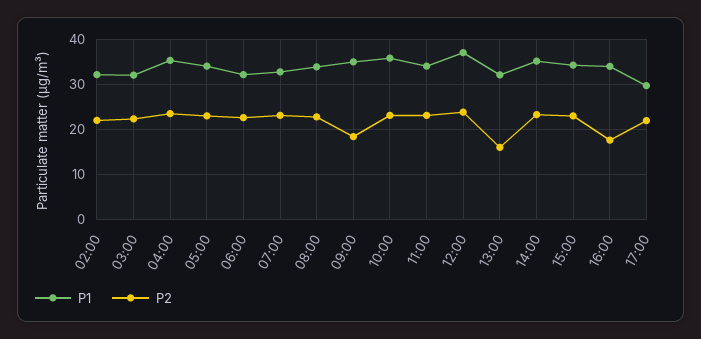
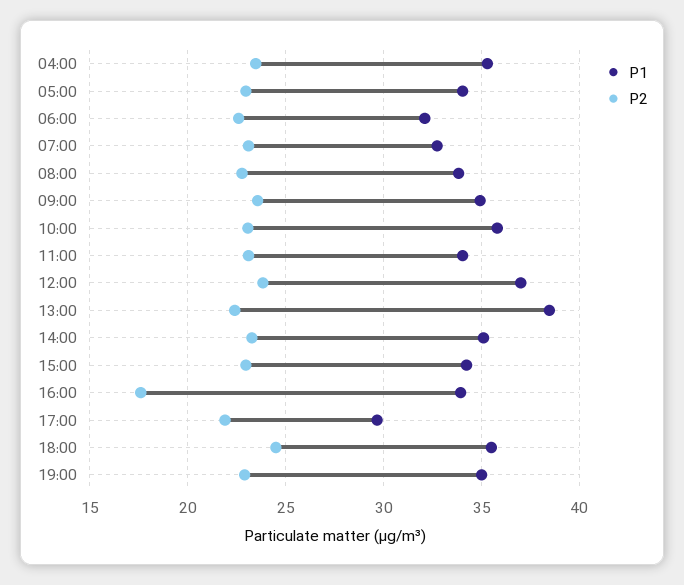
P1, 02:00: 32 -> none
P2, 02:00: 22 -> none
P1, 03:00: 32 -> none
P2, 03:00: 22 -> none
P2, 09:00: 18 -> 23.5
P1, 13:00: 32 -> 38.5
P2, 13:00: 16 -> 22.5
P1, 18:00: none -> 35.5
P2, 18:00: none -> 24.5
P1, 19:00: none -> 35
P2, 19:00: none -> 23

